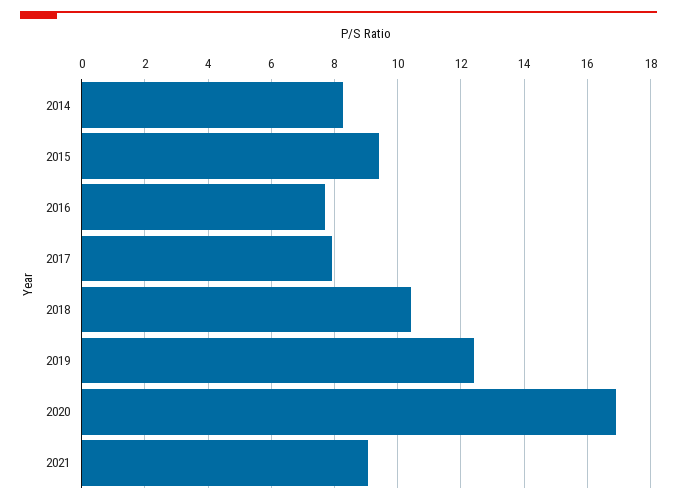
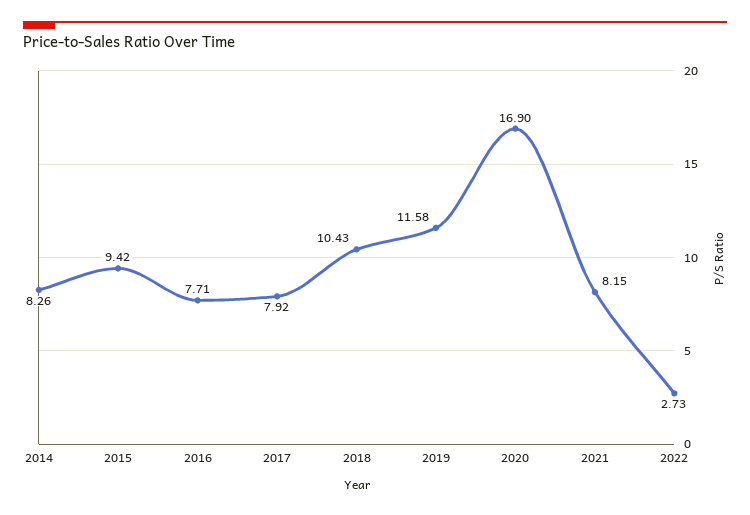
2019: 12.4 -> 11.58
2021: 9 -> 8.15
2022: none -> 2.73

